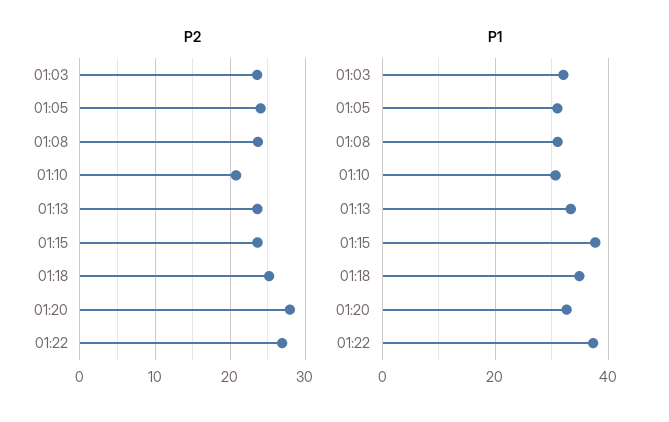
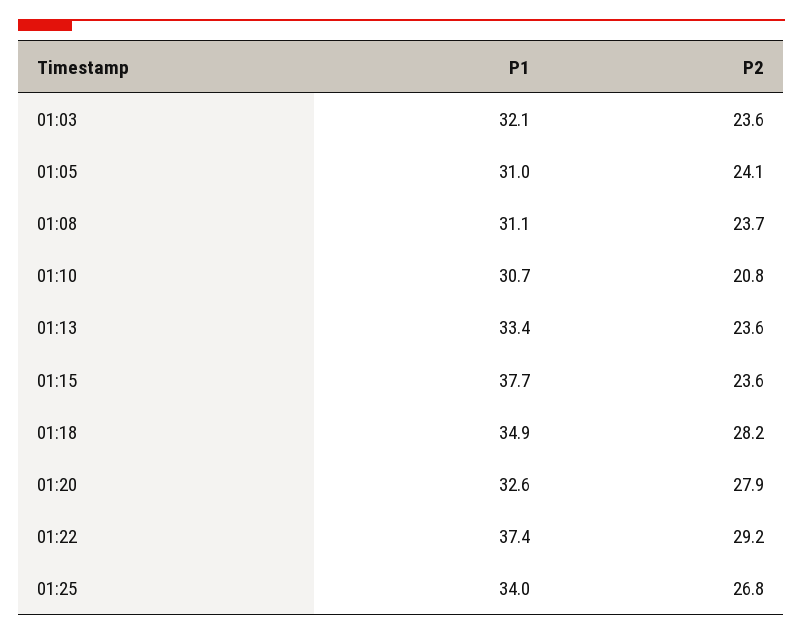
P2, 01:18: 25 -> 28.2
P2, 01:22: 27 -> 29.2
P1, 01:25: none -> 34
P2, 01:25: none -> 26.8

